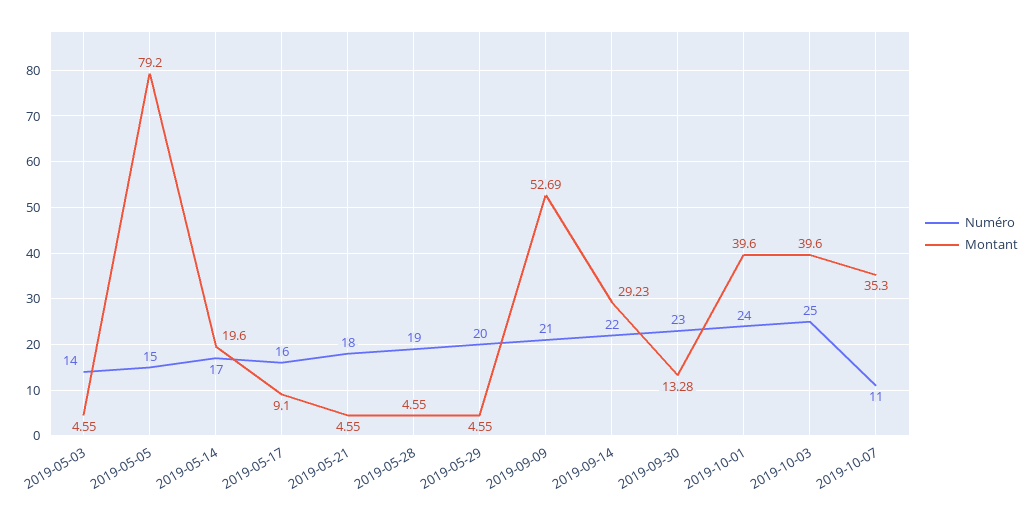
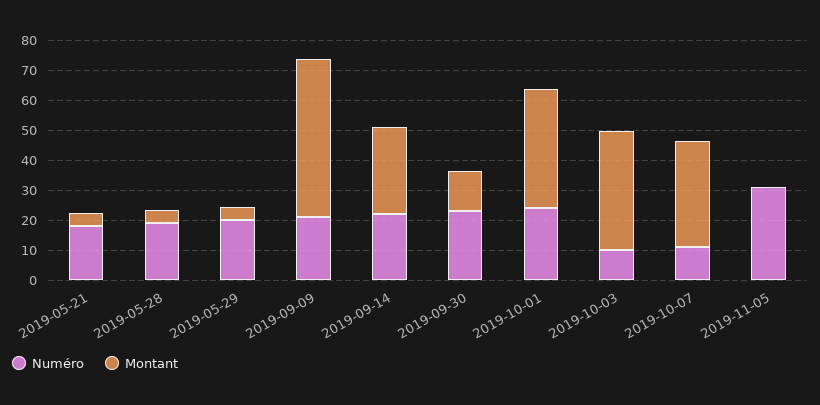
Numéro, 2019-05-03: 14 -> none
Montant, 2019-05-03: 4.55 -> none
Numéro, 2019-05-05: 15 -> none
Montant, 2019-05-05: 79.2 -> none
Numéro, 2019-05-14: 17 -> none
Montant, 2019-05-14: 19.6 -> none
Numéro, 2019-05-17: 16 -> none
Montant, 2019-05-17: 9.1 -> none
Numéro, 2019-10-03: 25 -> 10
Numéro, 2019-11-05: none -> 30
Montant, 2019-11-05: none -> 0

